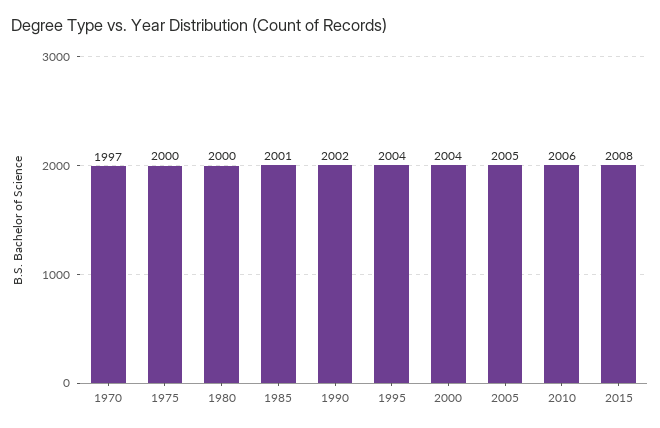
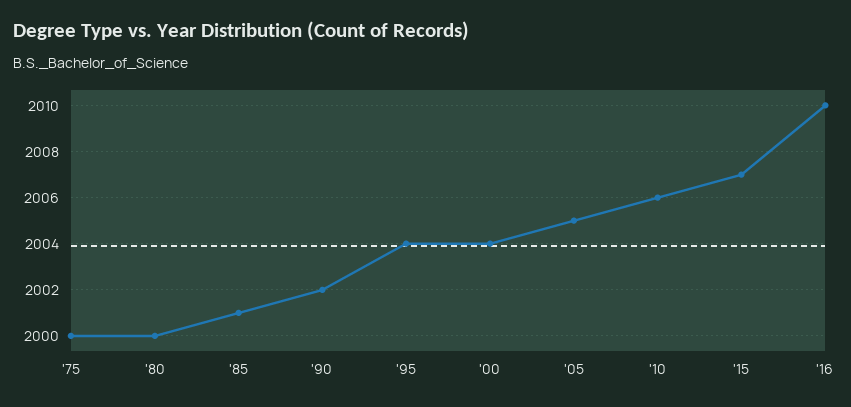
1970: 1997 -> none
2015: 2008 -> 2007
'16: none -> 2010

